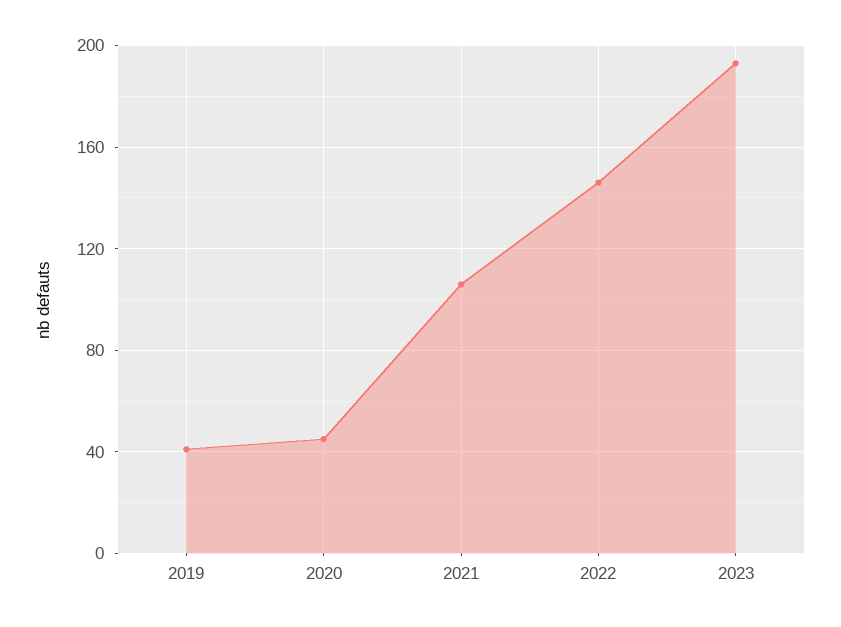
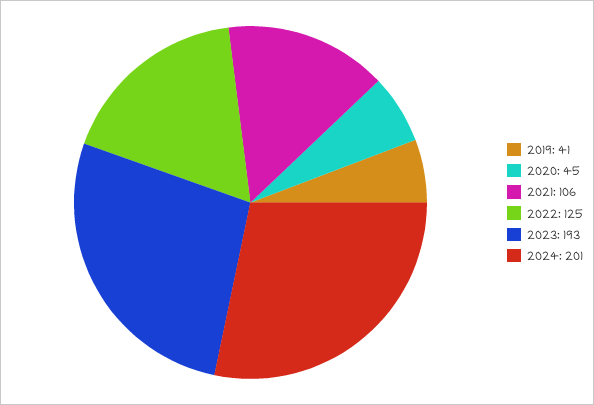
2022: 145 -> 125
2024: none -> 201

